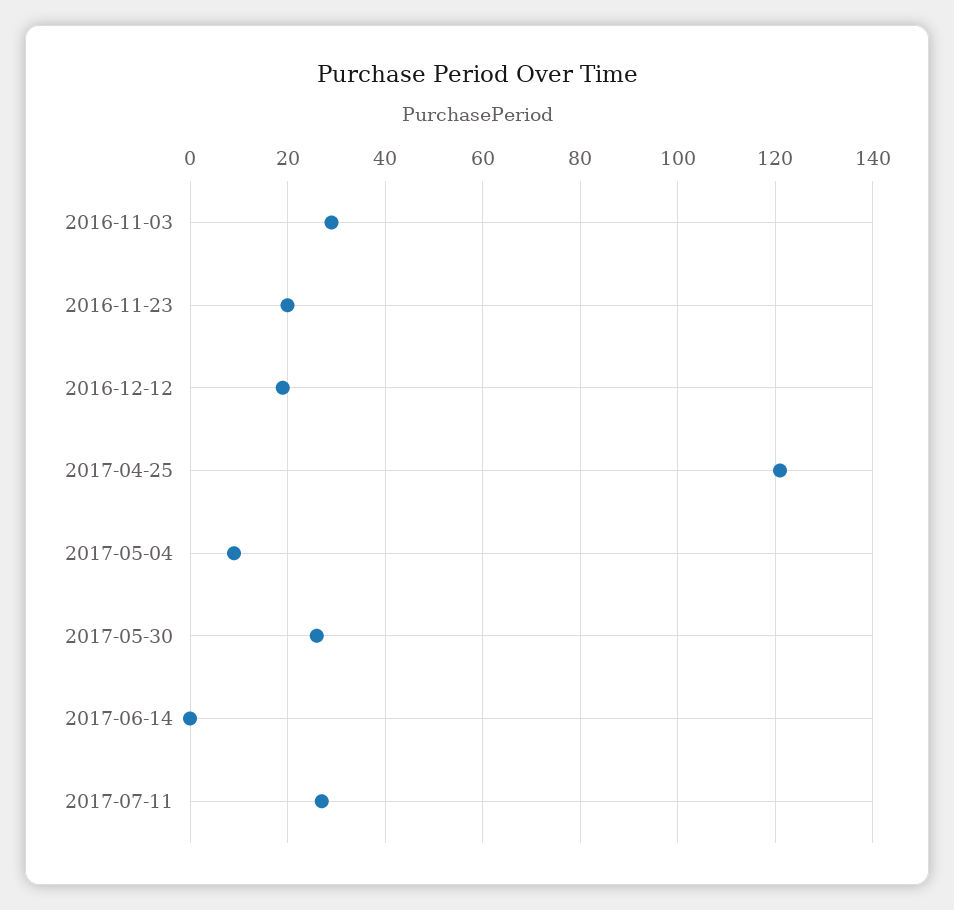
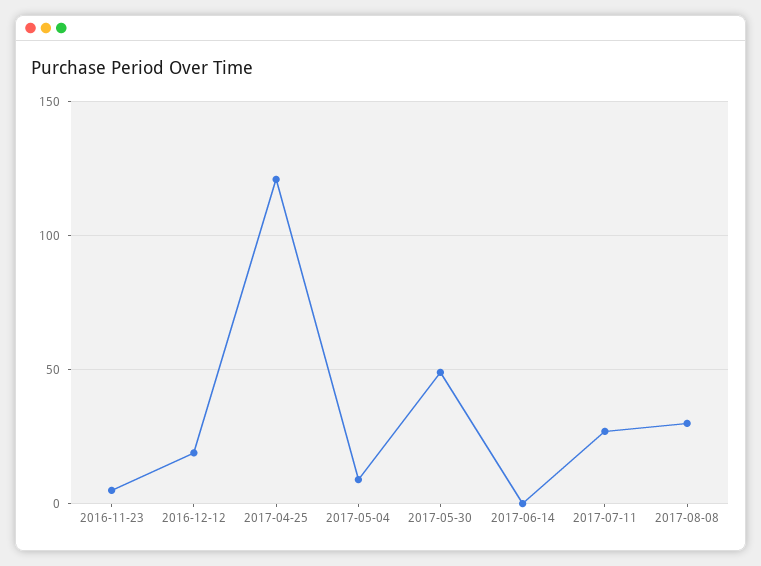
2016-11-03: 30 -> none
2016-11-23: 20 -> 5
2017-05-30: 25 -> 50
2017-08-08: none -> 30

